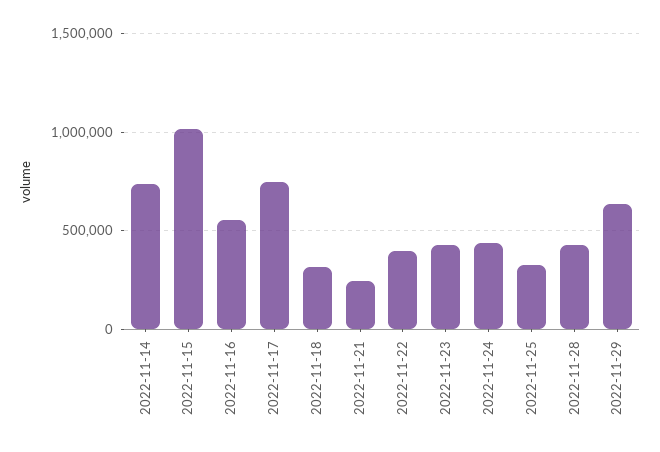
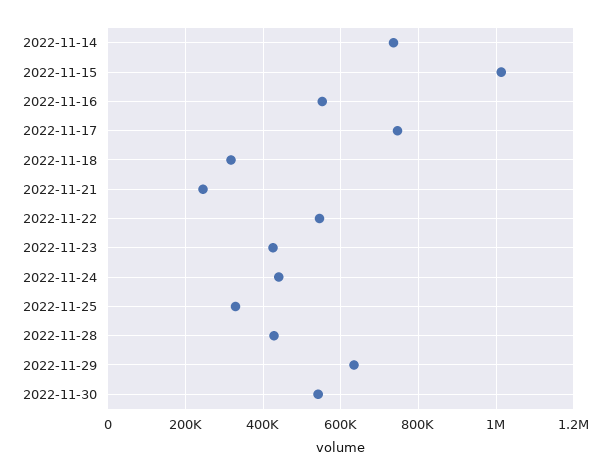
2022-11-22: 400000 -> 540000
2022-11-30: none -> 540000

